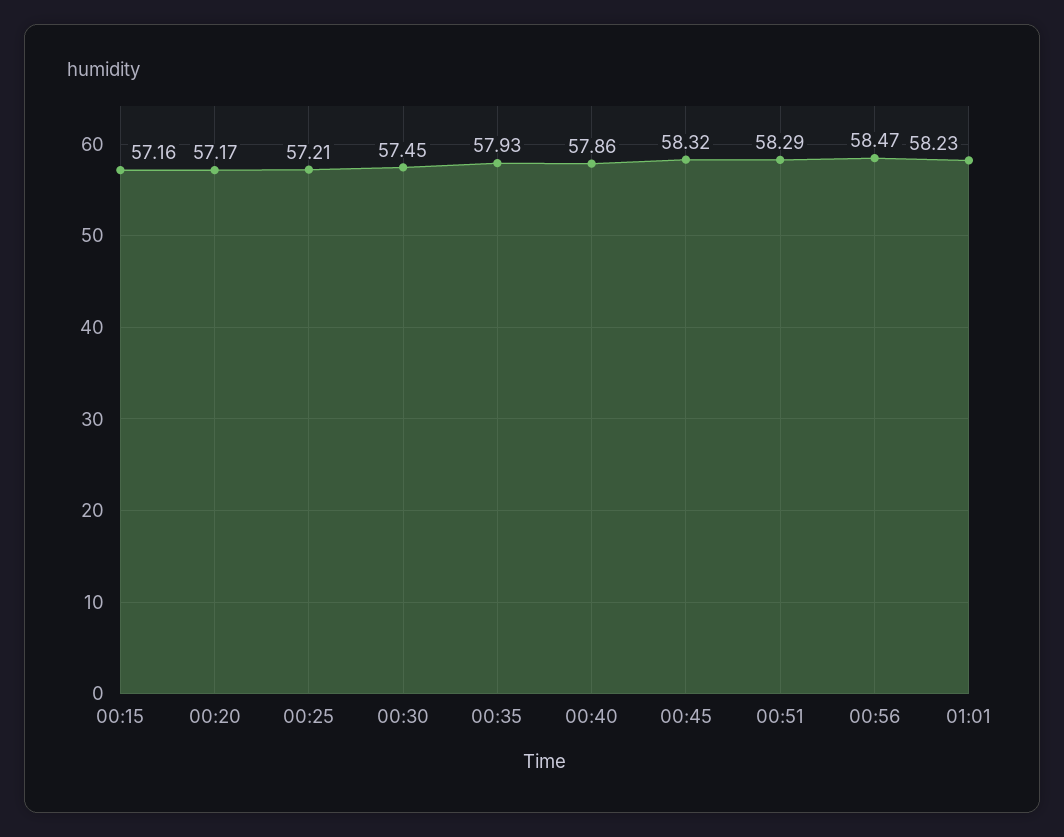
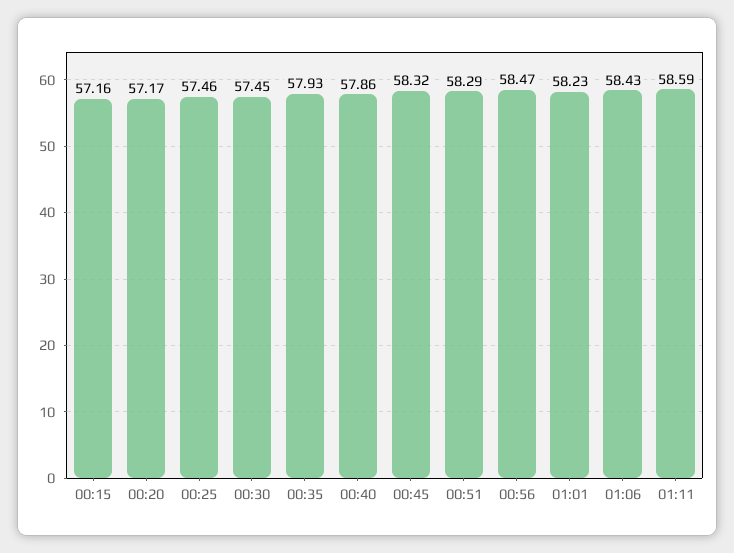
00:25: 57.21 -> 57.46
01:06: none -> 58.43
01:11: none -> 58.59

